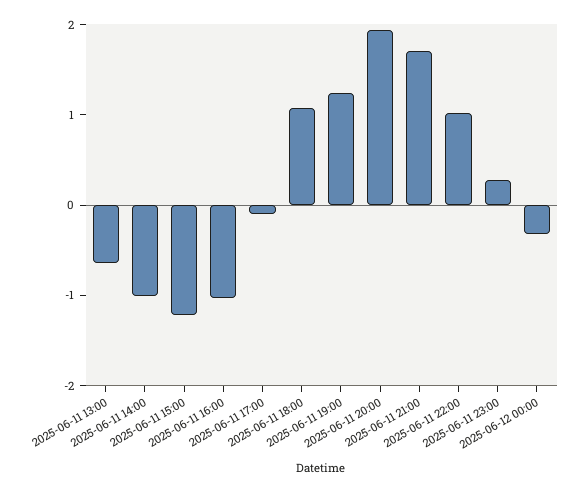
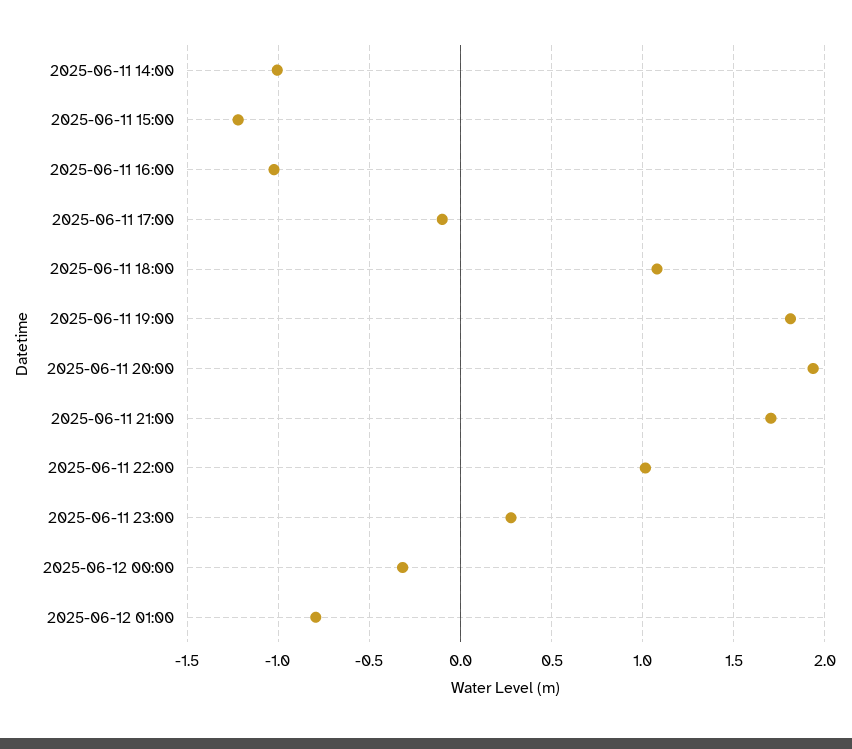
2025-06-11 13:00: -0.6 -> none
2025-06-11 19:00: 1.2 -> 1.8
2025-06-12 01:00: none -> -0.8

